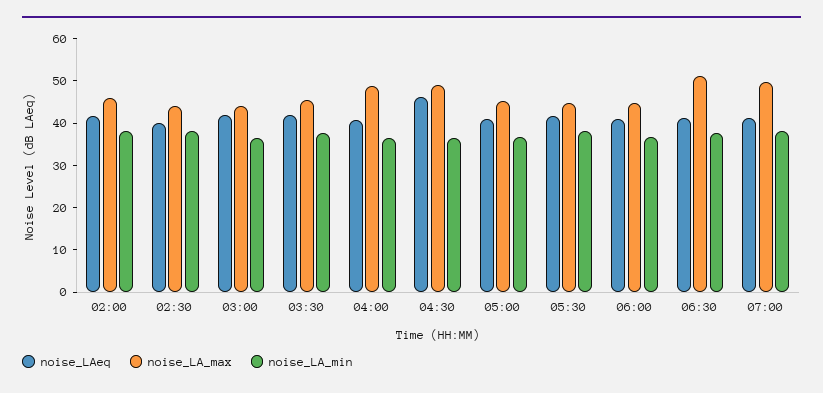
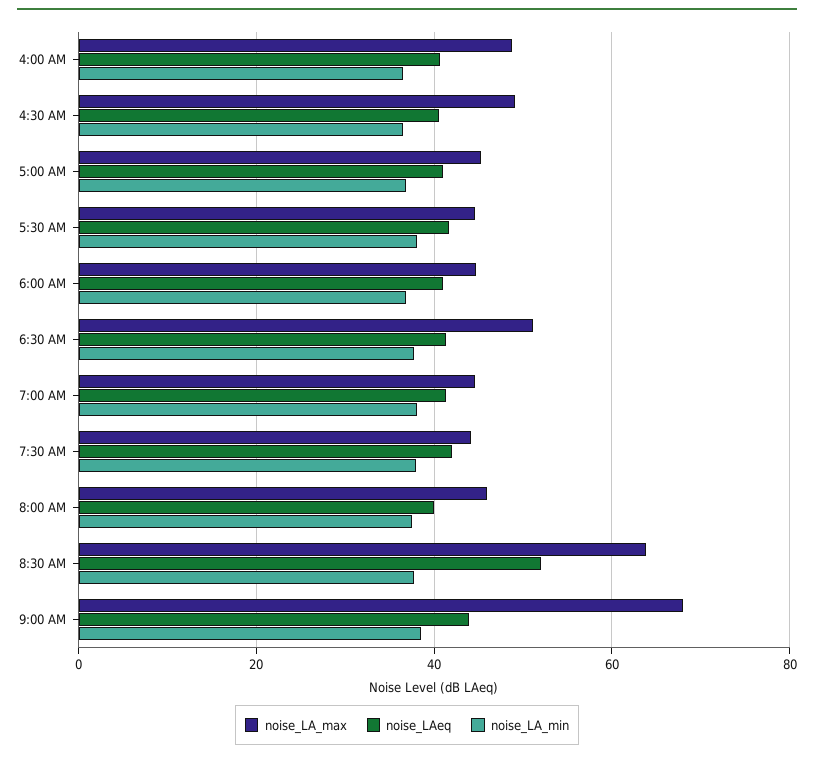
noise_LAeq, 02:00: 42 -> none
noise_LA_max, 02:00: 46 -> none
noise_LA_min, 02:00: 38 -> none
noise_LAeq, 02:30: 40 -> none
noise_LA_max, 02:30: 44 -> none
noise_LA_min, 02:30: 38 -> none
noise_LAeq, 03:00: 42 -> none
noise_LA_max, 03:00: 44 -> none
noise_LA_min, 03:00: 36 -> none
noise_LAeq, 03:30: 42 -> none
noise_LA_max, 03:30: 46 -> none
noise_LA_min, 03:30: 38 -> none
noise_LAeq, 04:30: 46 -> 40
noise_LA_max, 07:00: 50 -> 44
noise_LA_max, 7:30 AM: none -> 44
noise_LAeq, 7:30 AM: none -> 42
noise_LA_min, 7:30 AM: none -> 38
noise_LA_max, 8:00 AM: none -> 46
noise_LAeq, 8:00 AM: none -> 40
noise_LA_min, 8:00 AM: none -> 38
noise_LA_max, 8:30 AM: none -> 64
noise_LAeq, 8:30 AM: none -> 52
noise_LA_min, 8:30 AM: none -> 38
noise_LA_max, 9:00 AM: none -> 68
noise_LAeq, 9:00 AM: none -> 44
noise_LA_min, 9:00 AM: none -> 38

